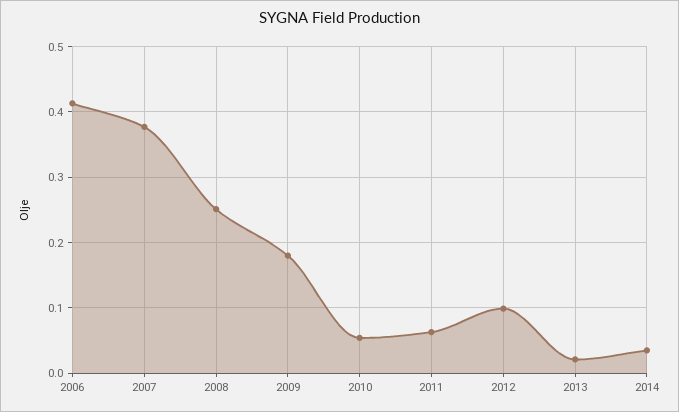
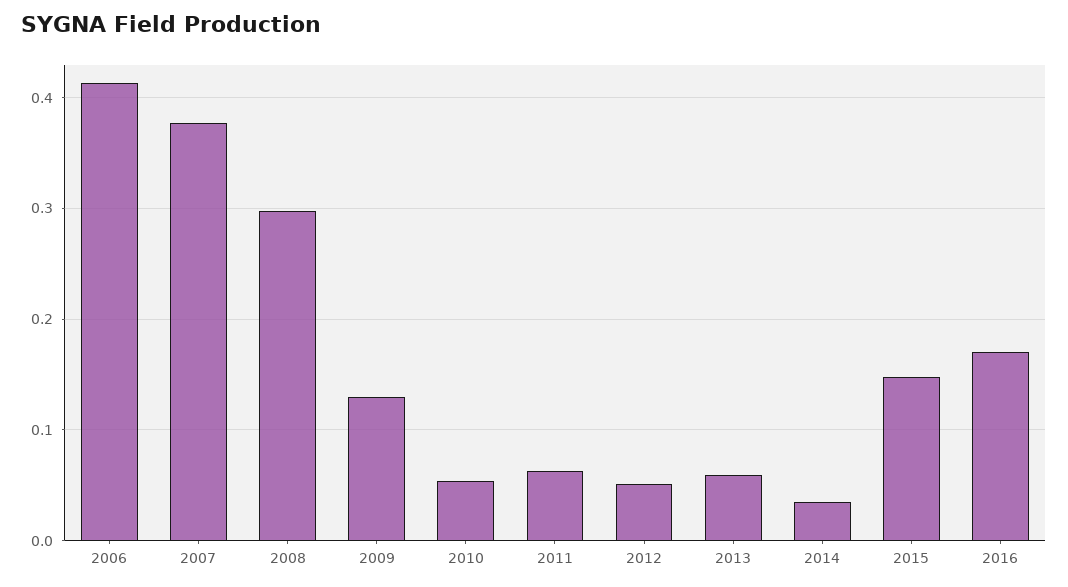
2008: 0.25 -> 0.3
2009: 0.18 -> 0.13
2012: 0.1 -> 0.05
2013: 0.02 -> 0.06
2015: none -> 0.15
2016: none -> 0.17

